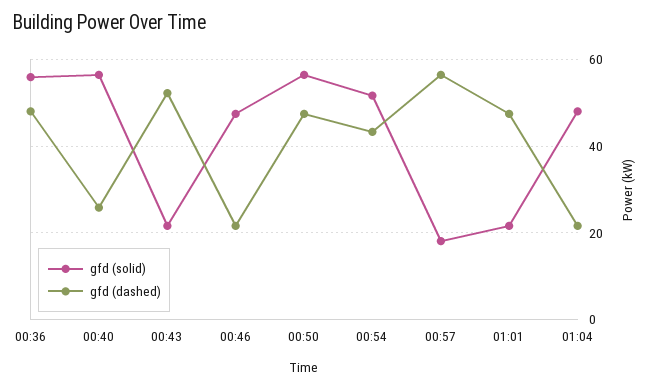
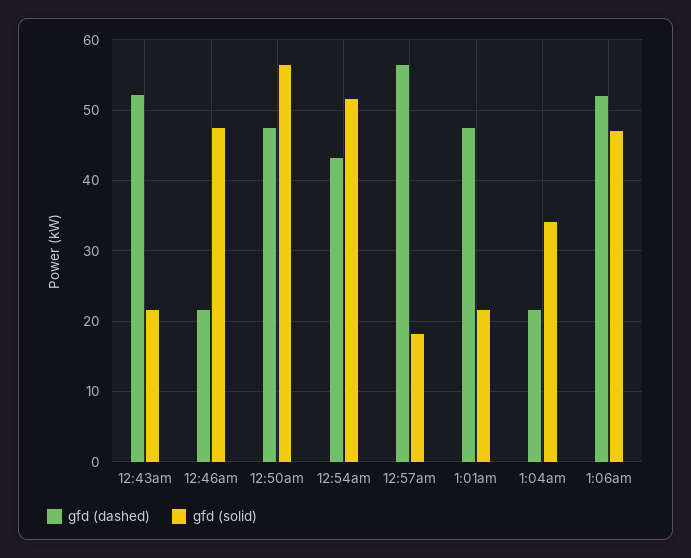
gfd (solid), 00:36: 56 -> none
gfd (dashed), 00:36: 48 -> none
gfd (solid), 00:40: 56 -> none
gfd (dashed), 00:40: 26 -> none
gfd (solid), 01:04: 48 -> 34
gfd (dashed), 1:06am: none -> 52
gfd (solid), 1:06am: none -> 47

